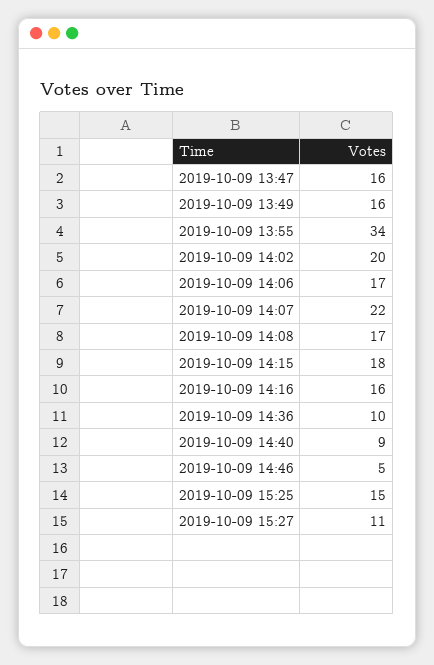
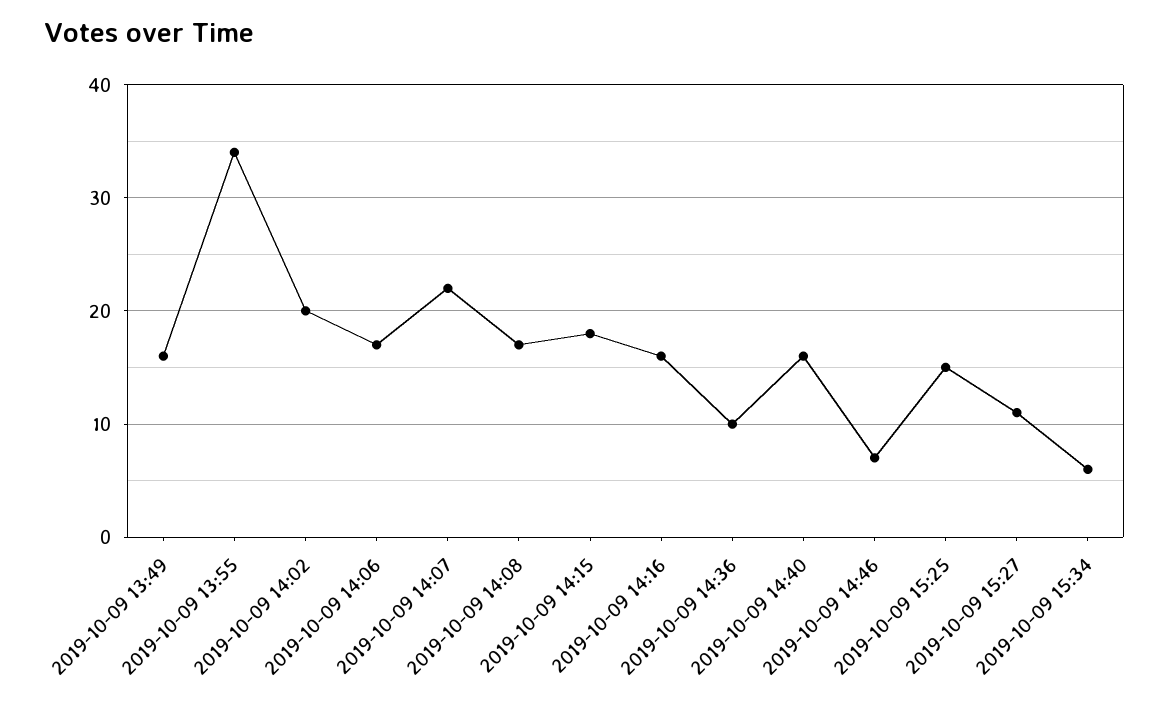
2019-10-09 13:47: 16 -> none
2019-10-09 14:40: 9 -> 16
2019-10-09 14:46: 5 -> 7
2019-10-09 15:34: none -> 6

